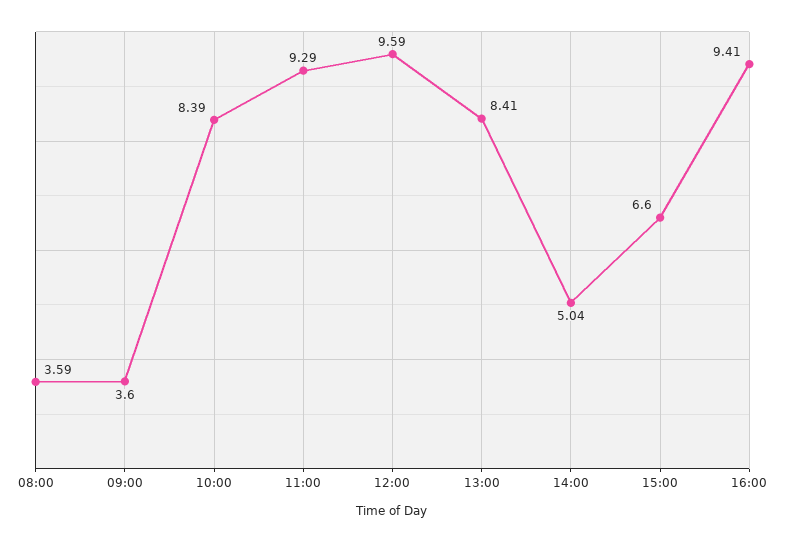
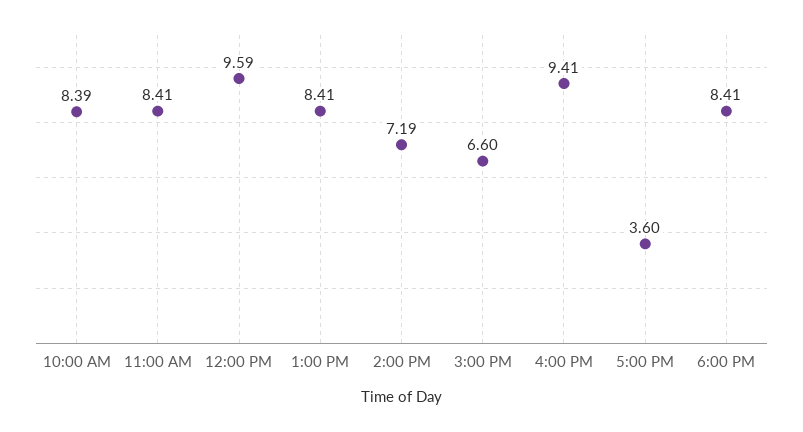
08:00: 3.59 -> none
09:00: 3.6 -> none
11:00: 9.29 -> 8.41
14:00: 5.04 -> 7.19
5:00 PM: none -> 3.6
6:00 PM: none -> 8.41

